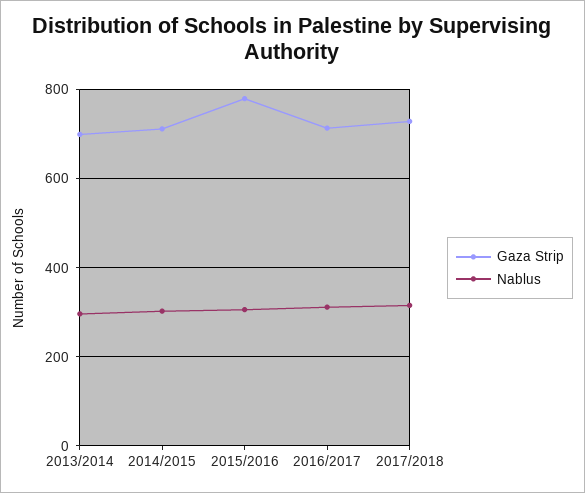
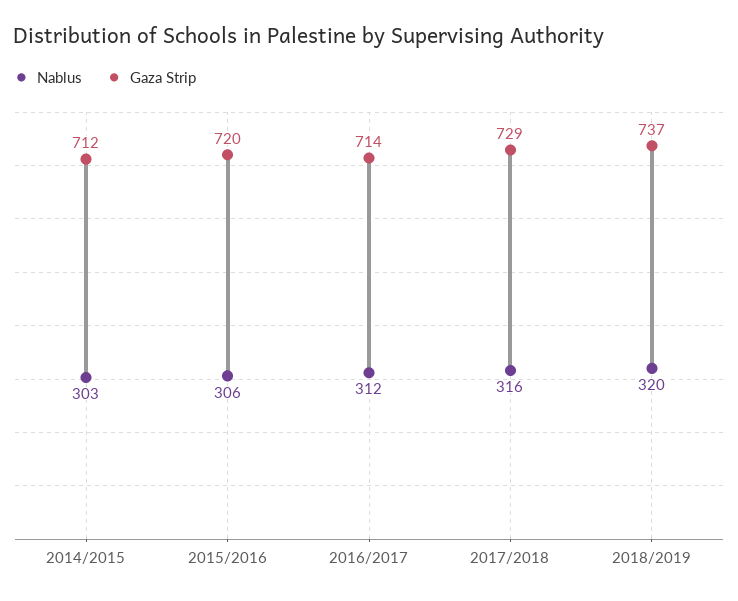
Gaza Strip, 2013/2014: 700 -> none
Nablus, 2013/2014: 300 -> none
Gaza Strip, 2015/2016: 780 -> 720
Nablus, 2018/2019: none -> 320
Gaza Strip, 2018/2019: none -> 737

